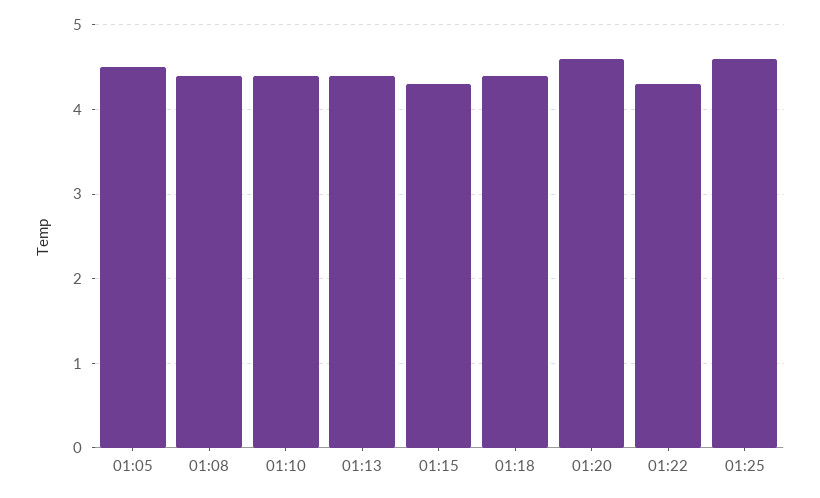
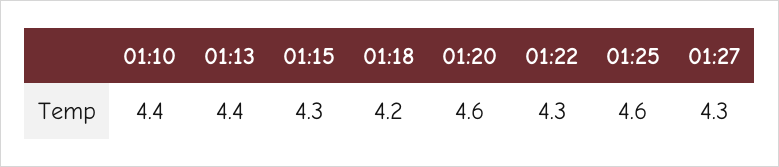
01:05: 4.5 -> none
01:08: 4.4 -> none
01:18: 4.4 -> 4.2
01:27: none -> 4.3

